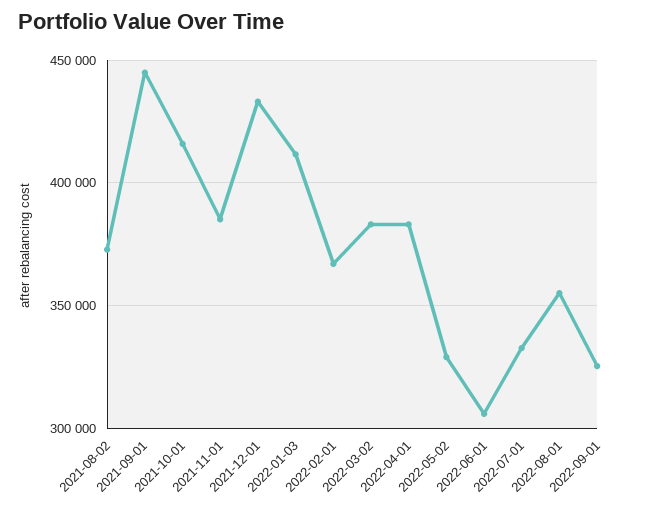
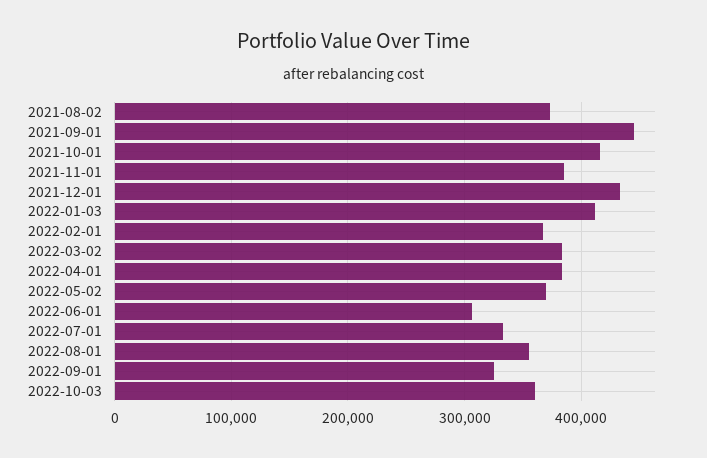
2022-05-02: 330000 -> 370000
2022-10-03: none -> 360000

